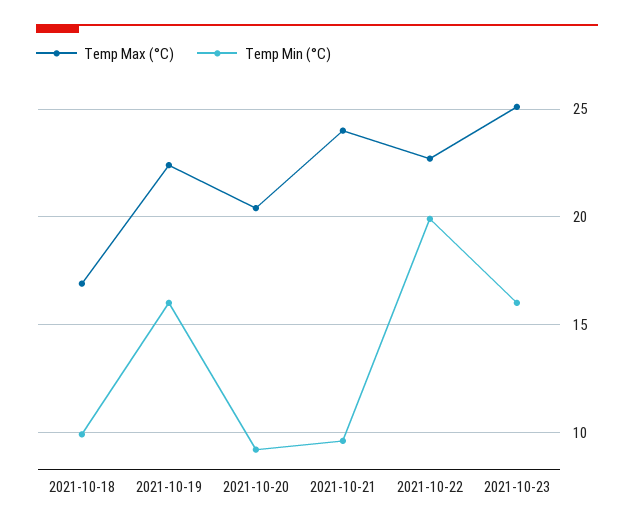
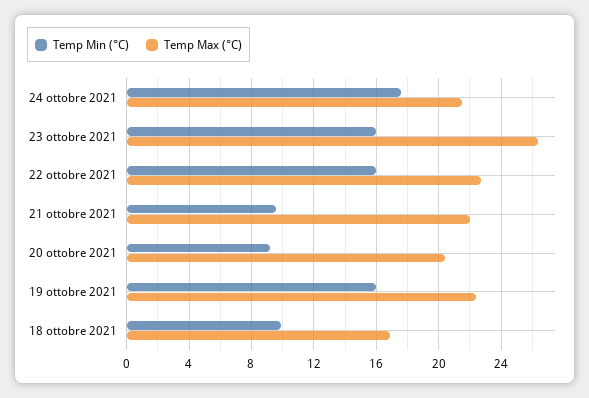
Temp Max (°C), 2021-10-21: 24 -> 22
Temp Min (°C), 2021-10-22: 20 -> 16
Temp Max (°C), 2021-10-23: 25 -> 26.5
Temp Min (°C), 24 ottobre 2021: none -> 17.5
Temp Max (°C), 24 ottobre 2021: none -> 21.5

